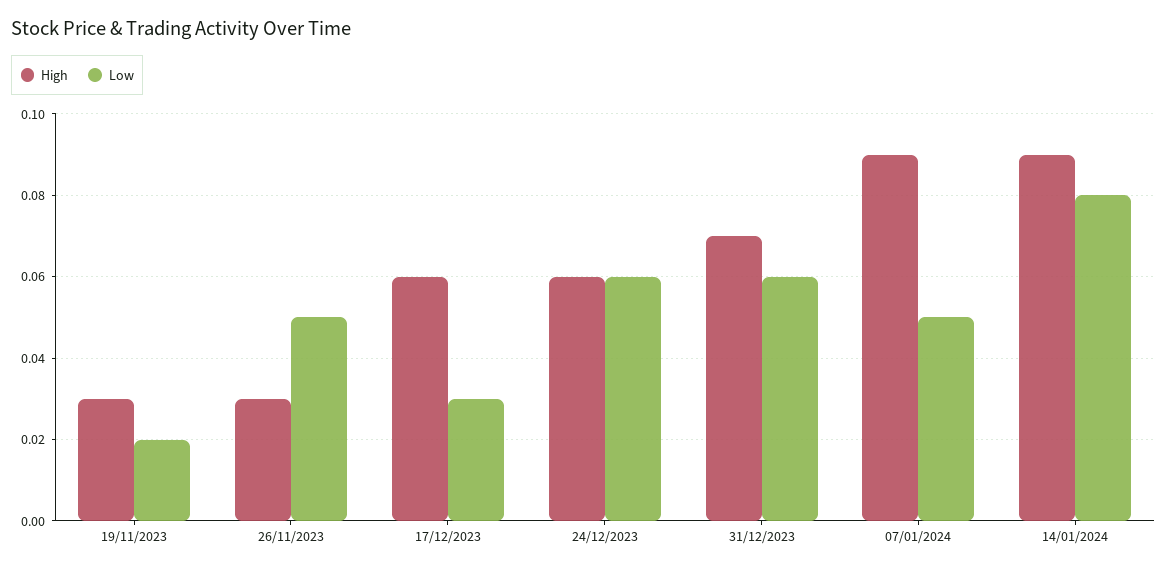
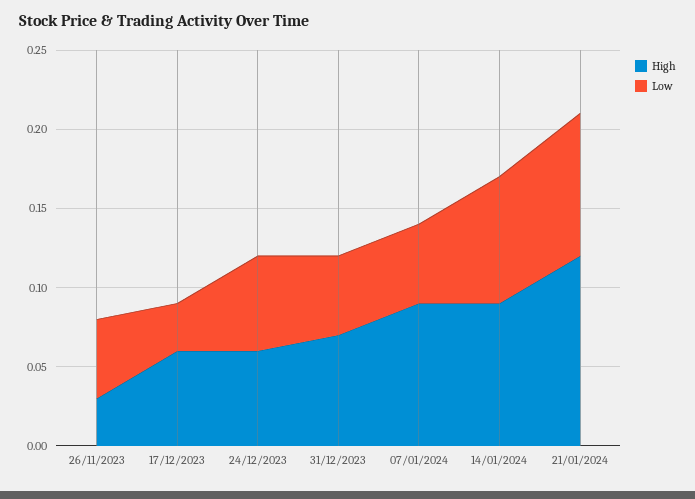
High, 19/11/2023: 0.03 -> none
Low, 19/11/2023: 0.02 -> none
Low, 31/12/2023: 0.06 -> 0.05
High, 21/01/2024: none -> 0.12
Low, 21/01/2024: none -> 0.09

